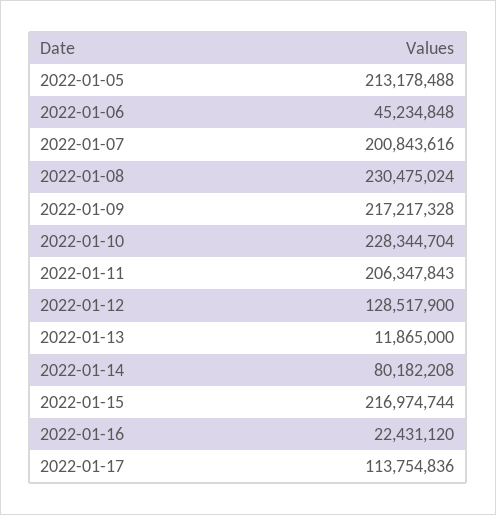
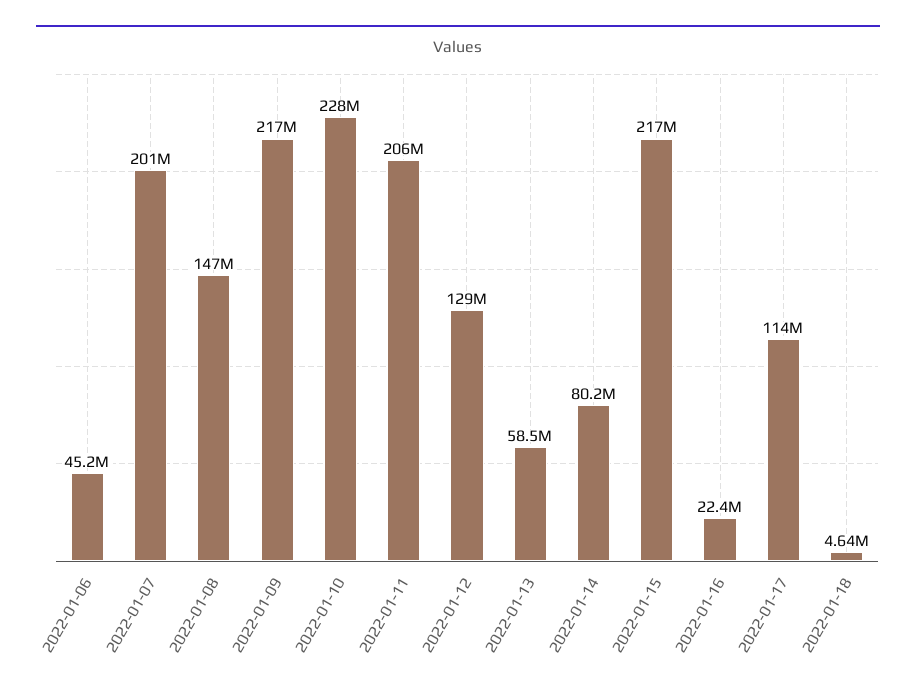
2022-01-05: 213178488 -> none
2022-01-08: 230475024 -> 147000000
2022-01-13: 11865000 -> 58500000
2022-01-18: none -> 4640000

